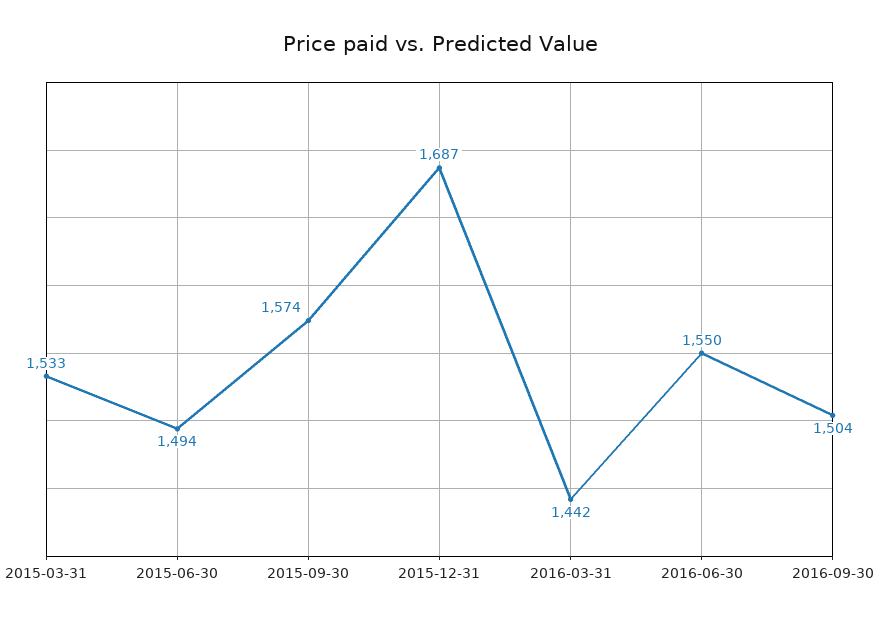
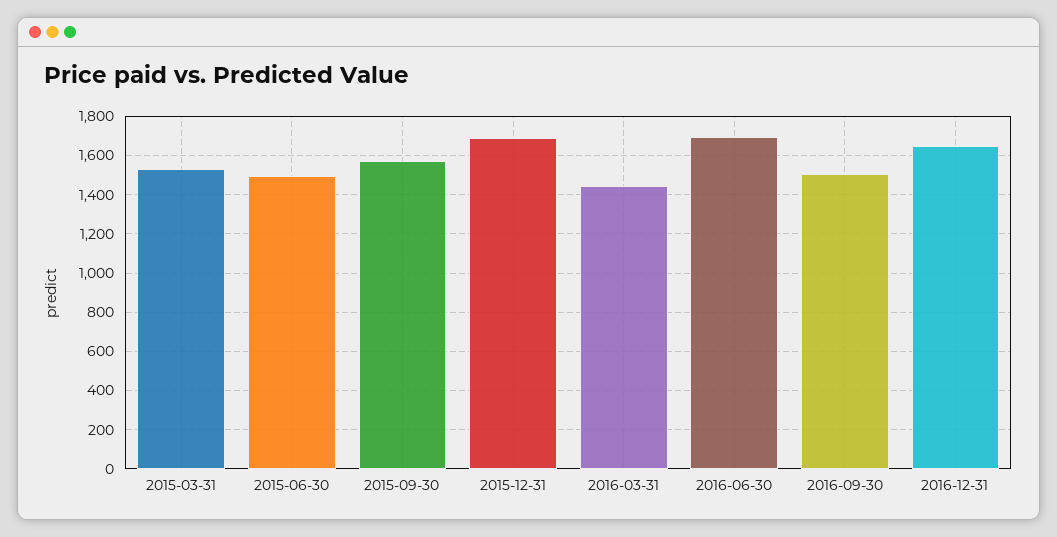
2016-06-30: 1550 -> 1700
2016-12-31: none -> 1650

